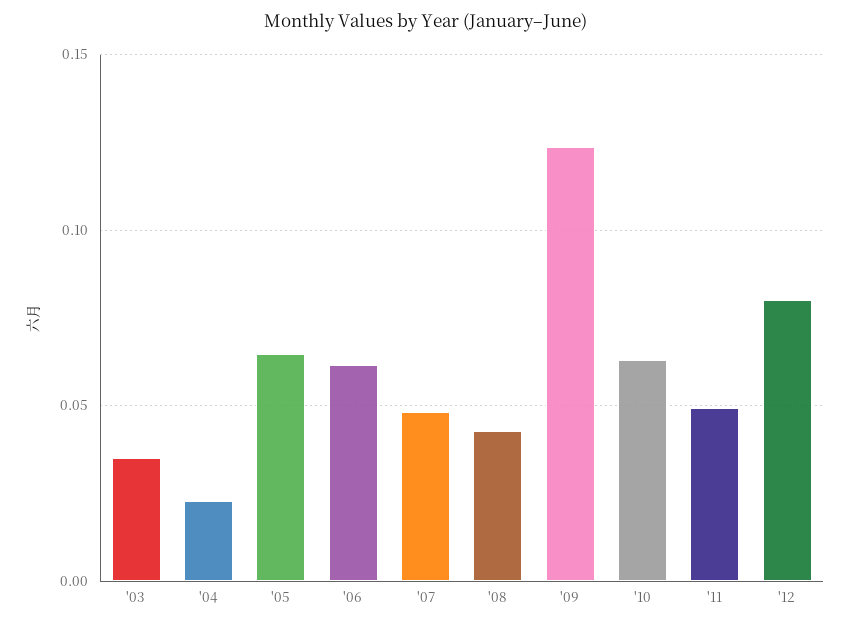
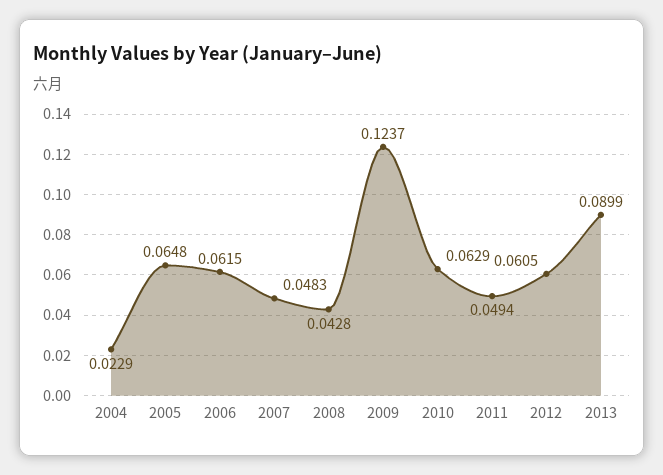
'03: 0.035 -> none
'12: 0.08 -> 0.0605
2013: none -> 0.0899

